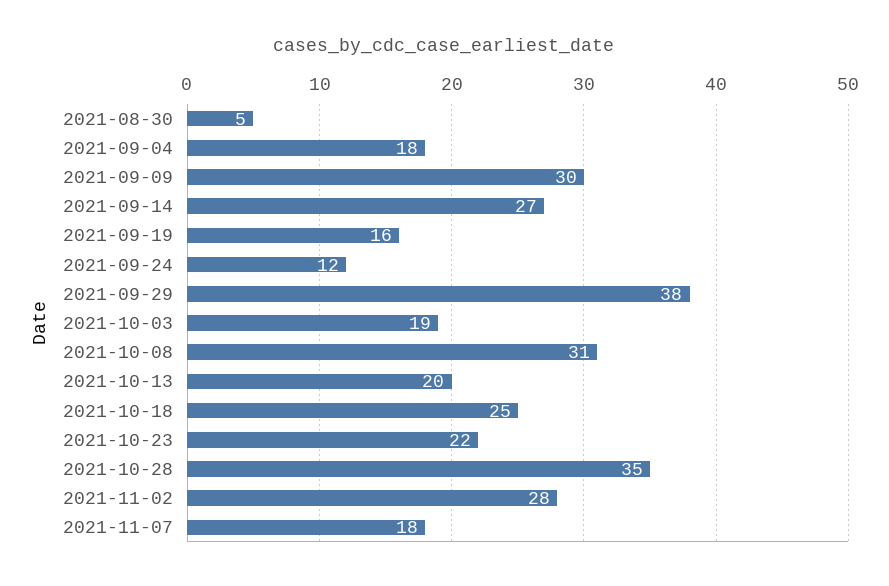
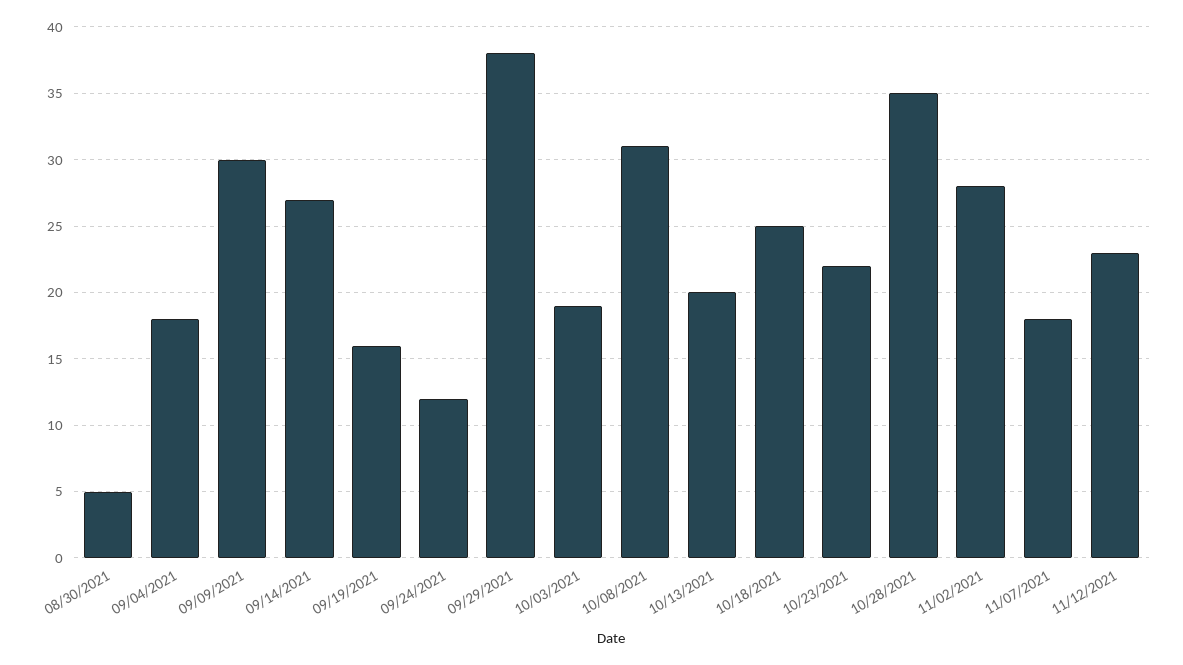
11/12/2021: none -> 23

